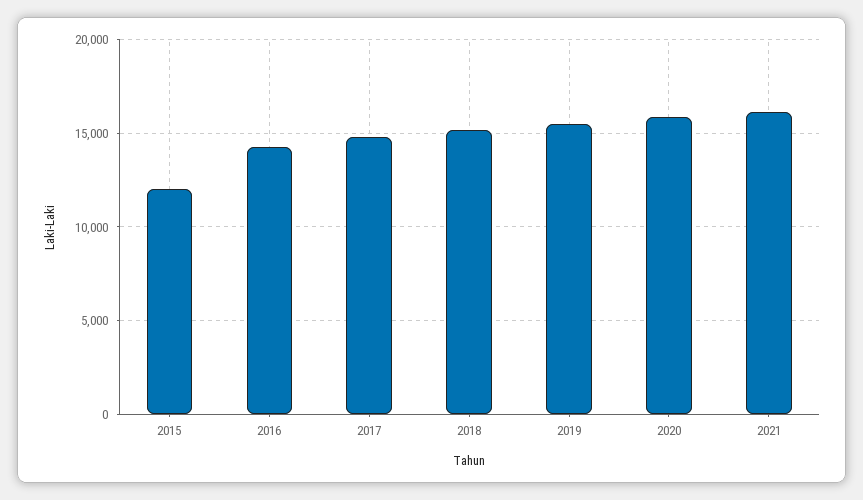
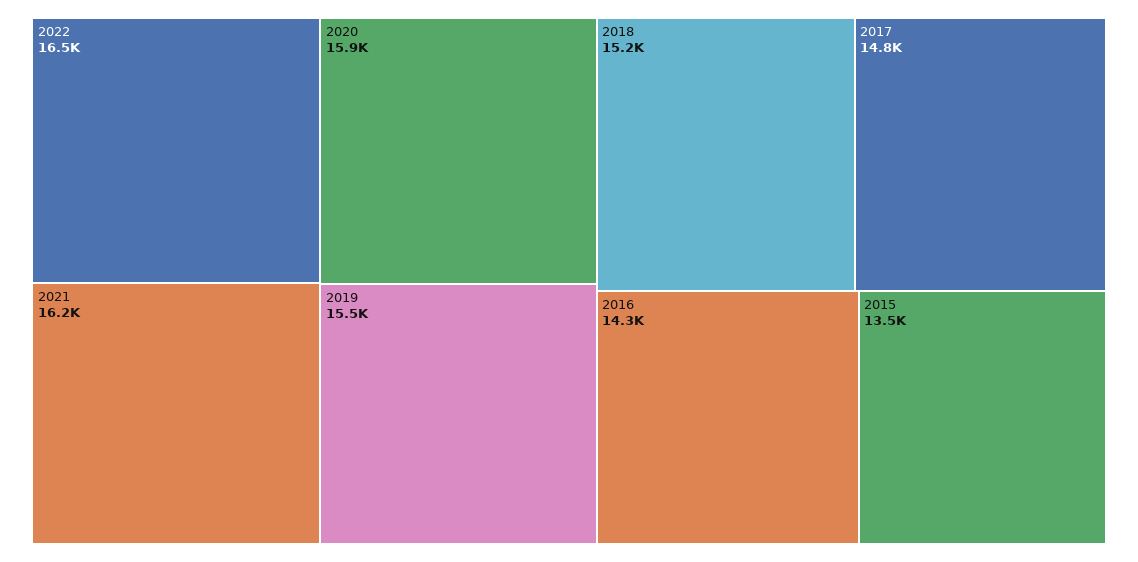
2015: 12000 -> 13500
2022: none -> 16500

